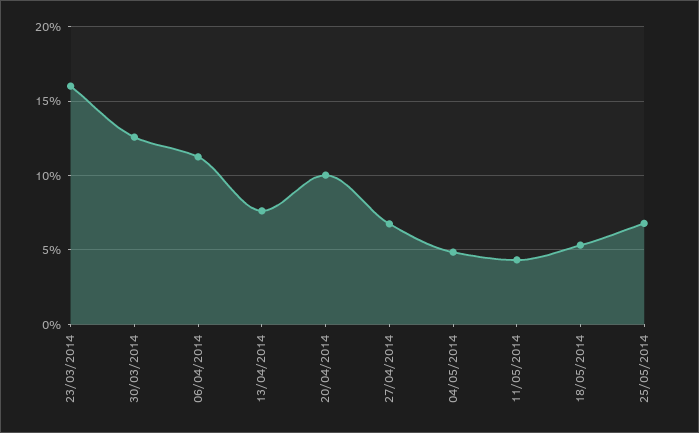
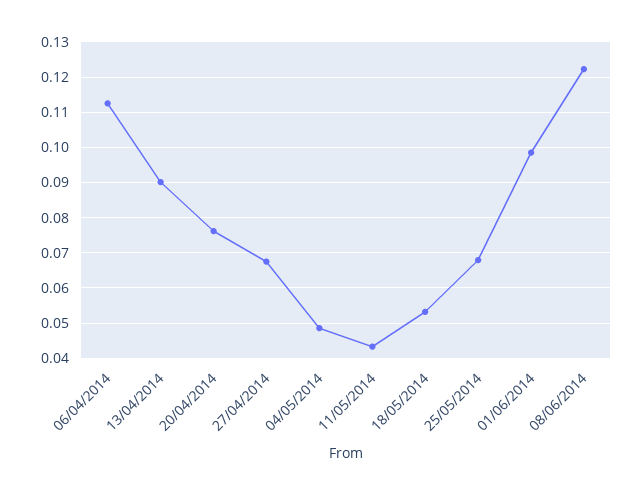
23/03/2014: 0.16 -> none
30/03/2014: 0.125 -> none
13/04/2014: 0.075 -> 0.09
20/04/2014: 0.1 -> 0.076
01/06/2014: none -> 0.098
08/06/2014: none -> 0.122

